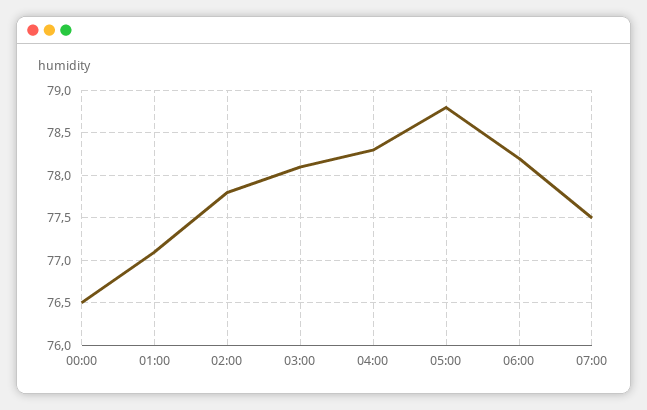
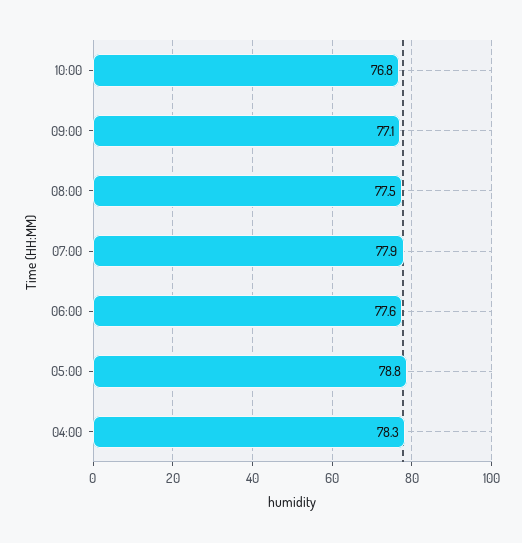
00:00: 76.5 -> none
01:00: 77.1 -> none
02:00: 77.8 -> none
03:00: 78.1 -> none
06:00: 78.2 -> 77.6
07:00: 77.5 -> 77.9
10:00: none -> 76.8
09:00: none -> 77.1
08:00: none -> 77.5

